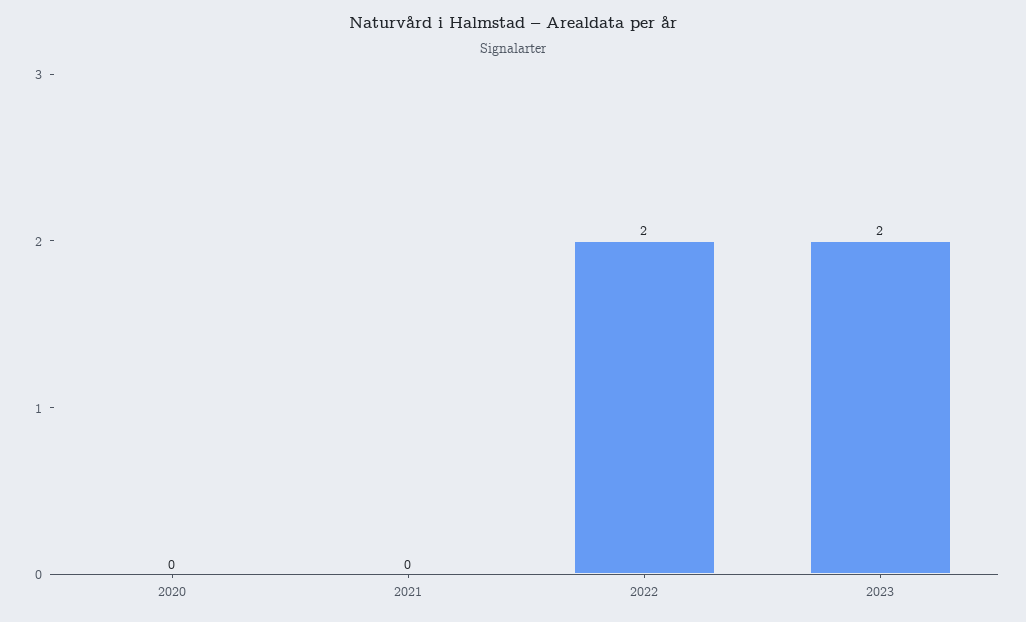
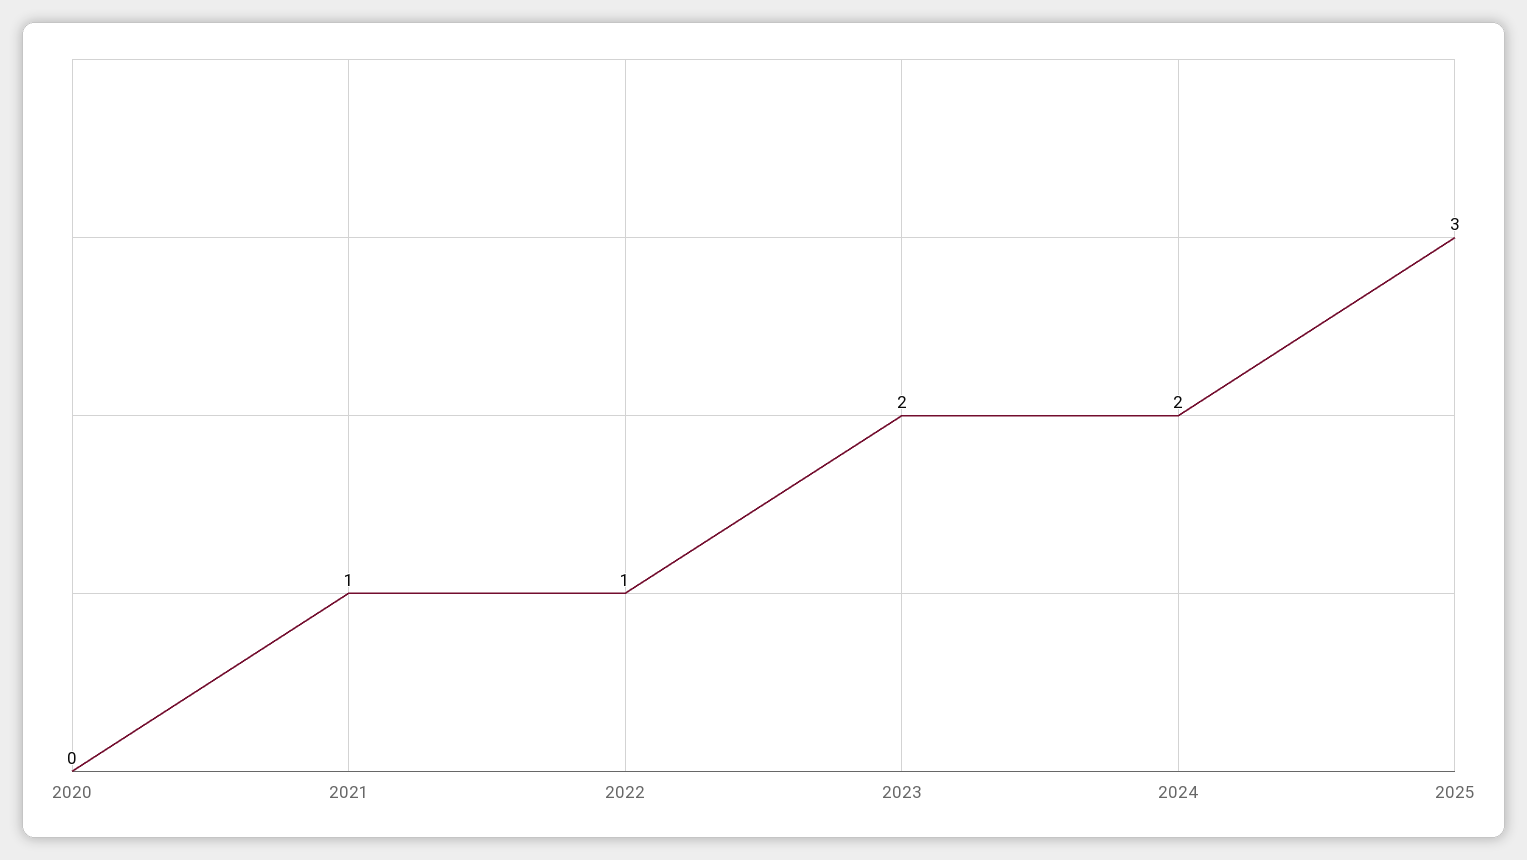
2021: 0 -> 1
2022: 2 -> 1
2024: none -> 2
2025: none -> 3

